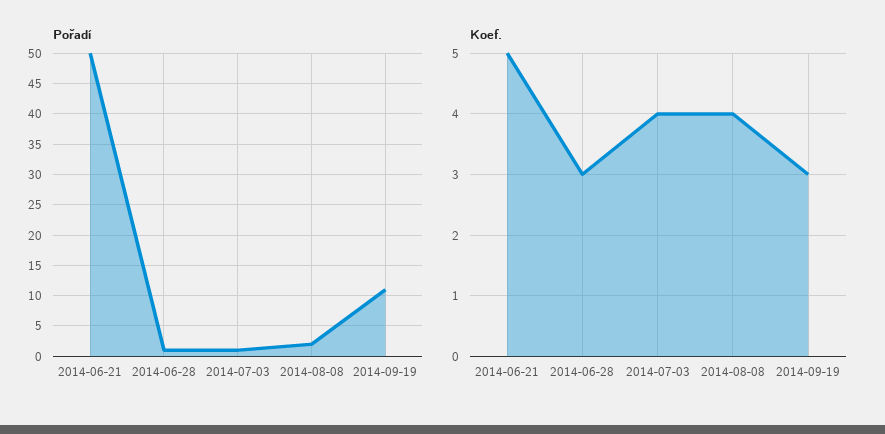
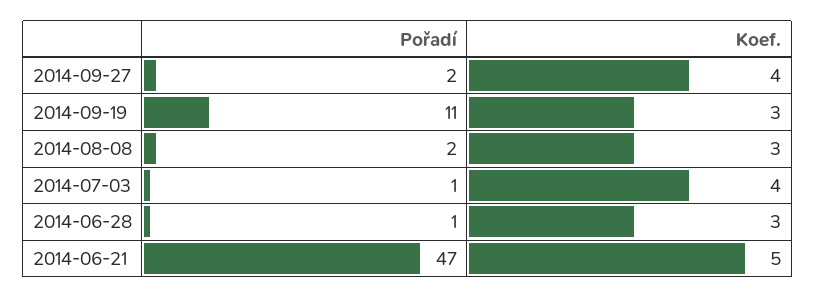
Pořadí, 2014-06-21: 50 -> 47
Koef., 2014-08-08: 4 -> 3
Pořadí, 2014-09-27: none -> 2
Koef., 2014-09-27: none -> 4

